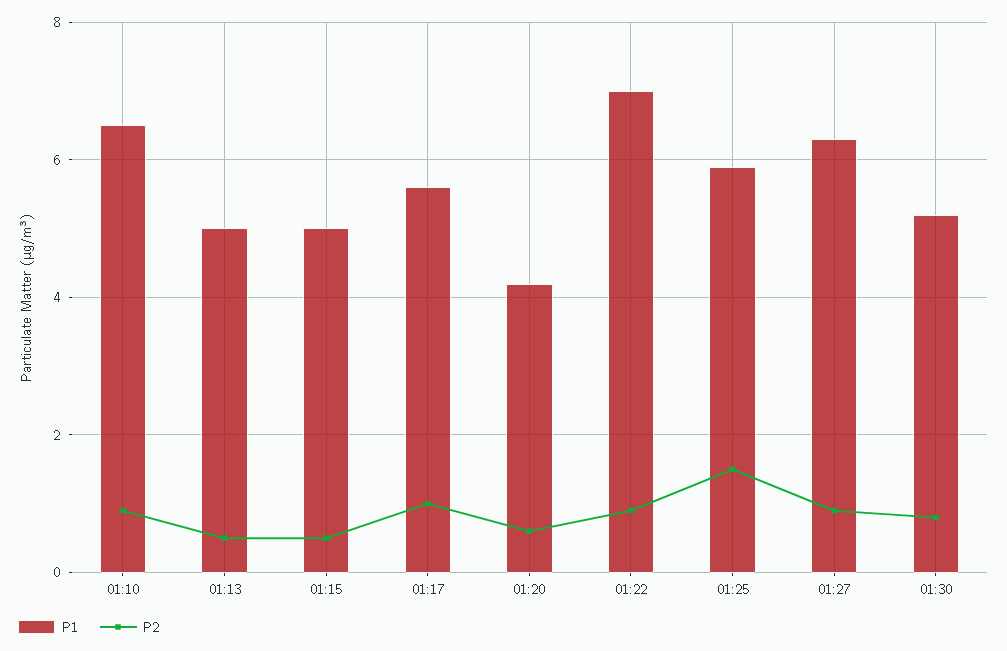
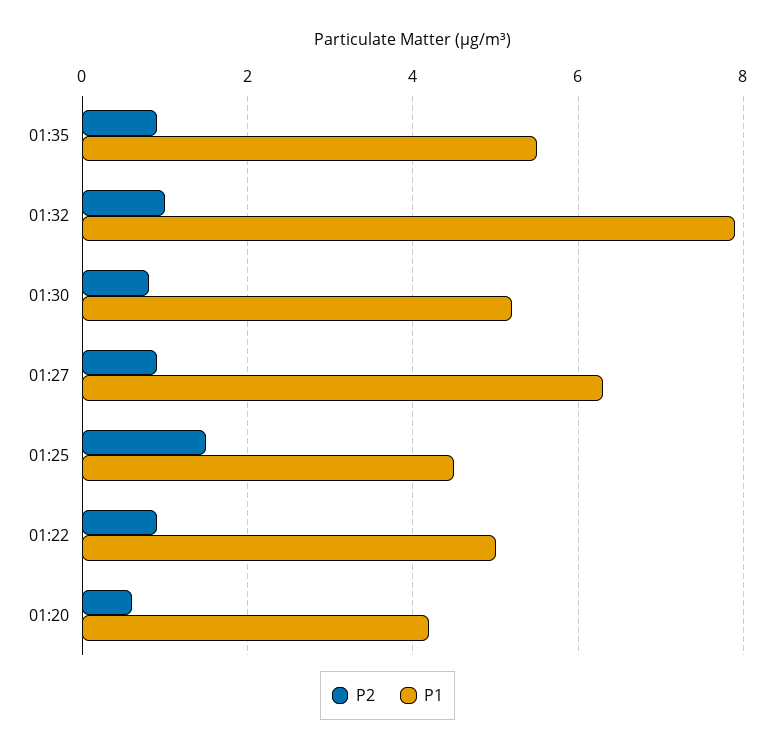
P1, 01:10: 6.5 -> none
P2, 01:10: 1 -> none
P1, 01:13: 5 -> none
P2, 01:13: 0.5 -> none
P1, 01:15: 5 -> none
P2, 01:15: 0.5 -> none
P1, 01:17: 5.5 -> none
P2, 01:17: 1 -> none
P1, 01:22: 7 -> 5
P1, 01:25: 6 -> 4.5
P2, 01:35: none -> 1
P1, 01:35: none -> 5.5
P2, 01:32: none -> 1
P1, 01:32: none -> 8

